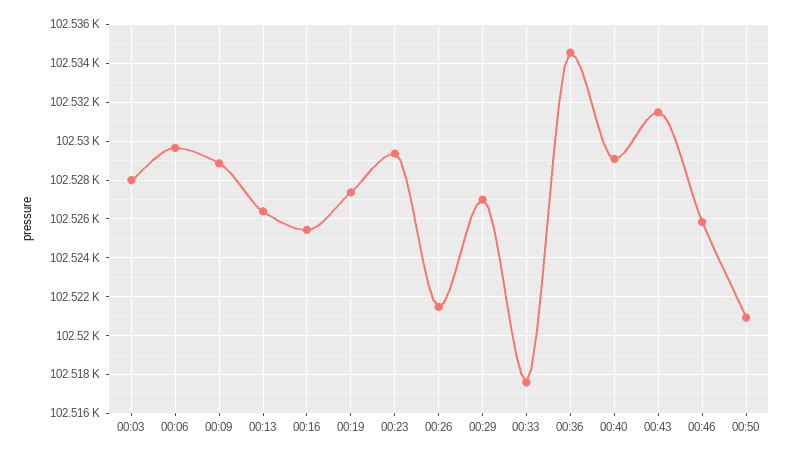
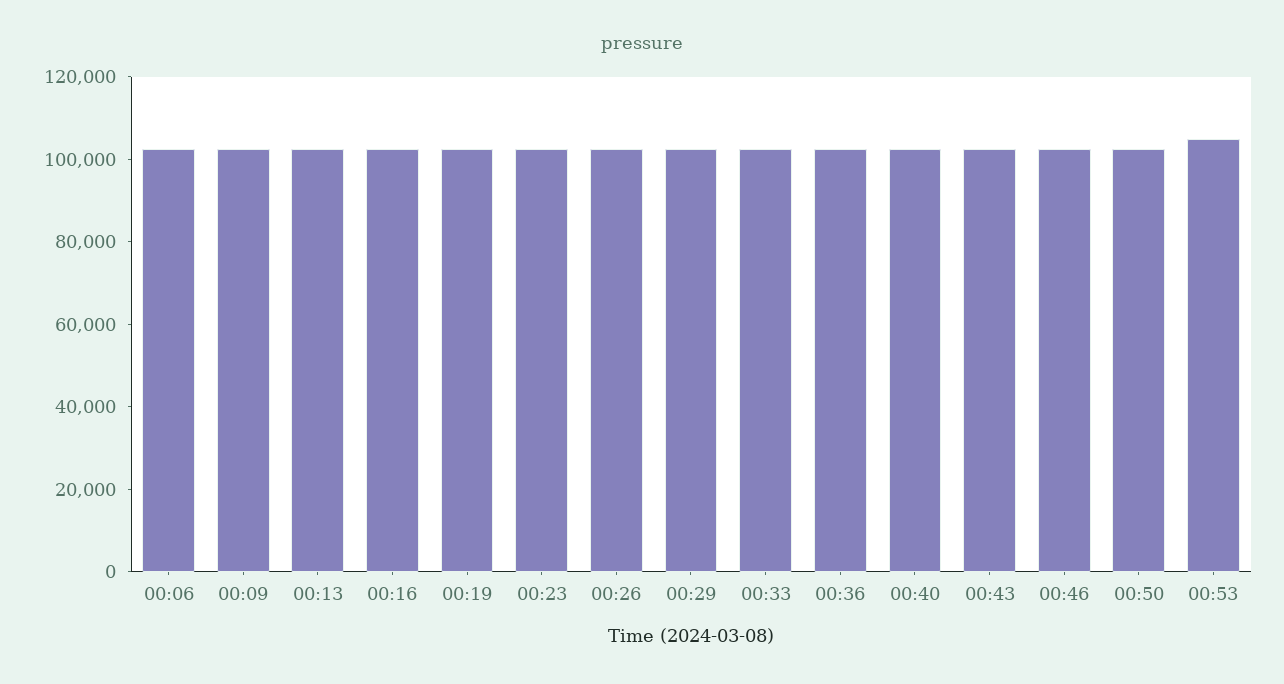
00:03: 102528 -> none
00:53: none -> 105000

